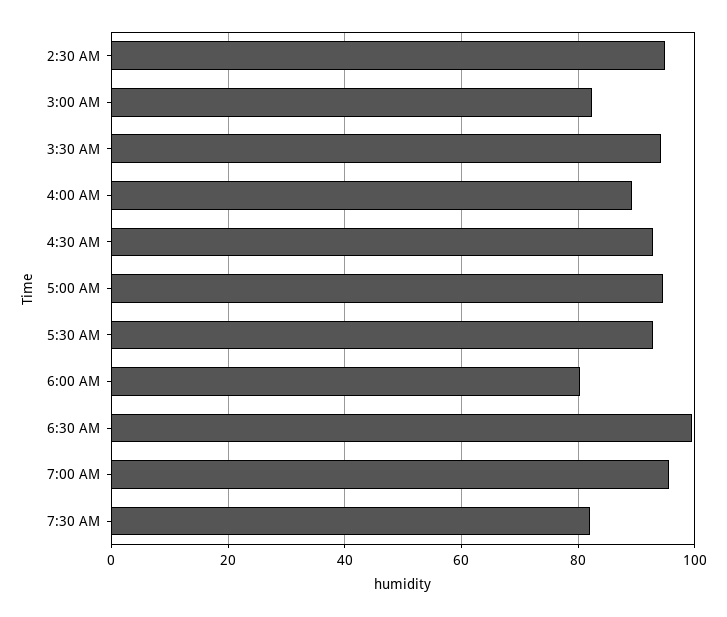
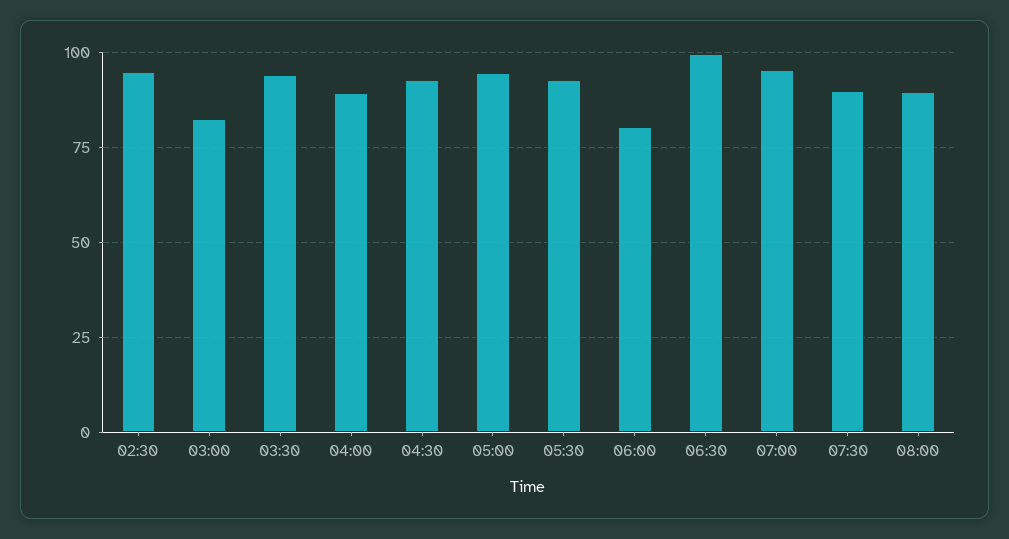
7:30 AM: 82 -> 90
08:00: none -> 90

